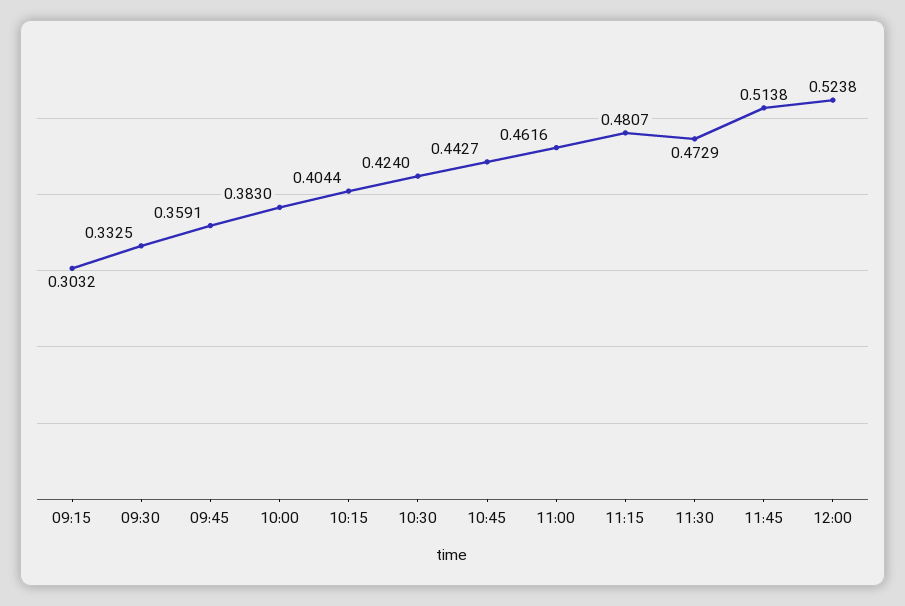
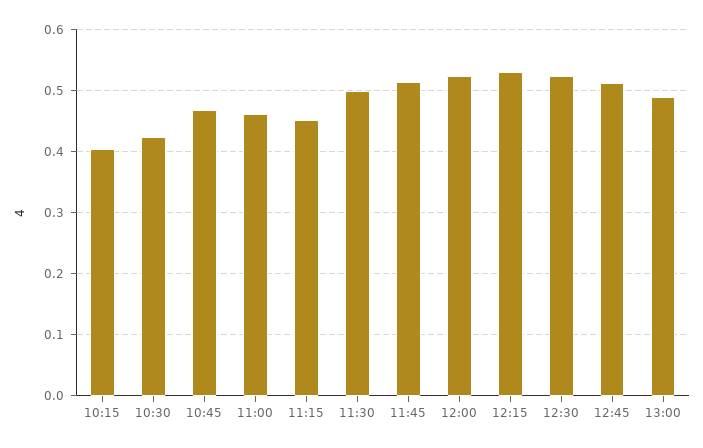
09:15: 0.3032 -> none
09:30: 0.3325 -> none
09:45: 0.3591 -> none
10:00: 0.383 -> none
10:45: 0.4427 -> 0.47
11:15: 0.4807 -> 0.45
11:30: 0.4729 -> 0.5
12:15: none -> 0.53
12:30: none -> 0.52
12:45: none -> 0.51
13:00: none -> 0.49

